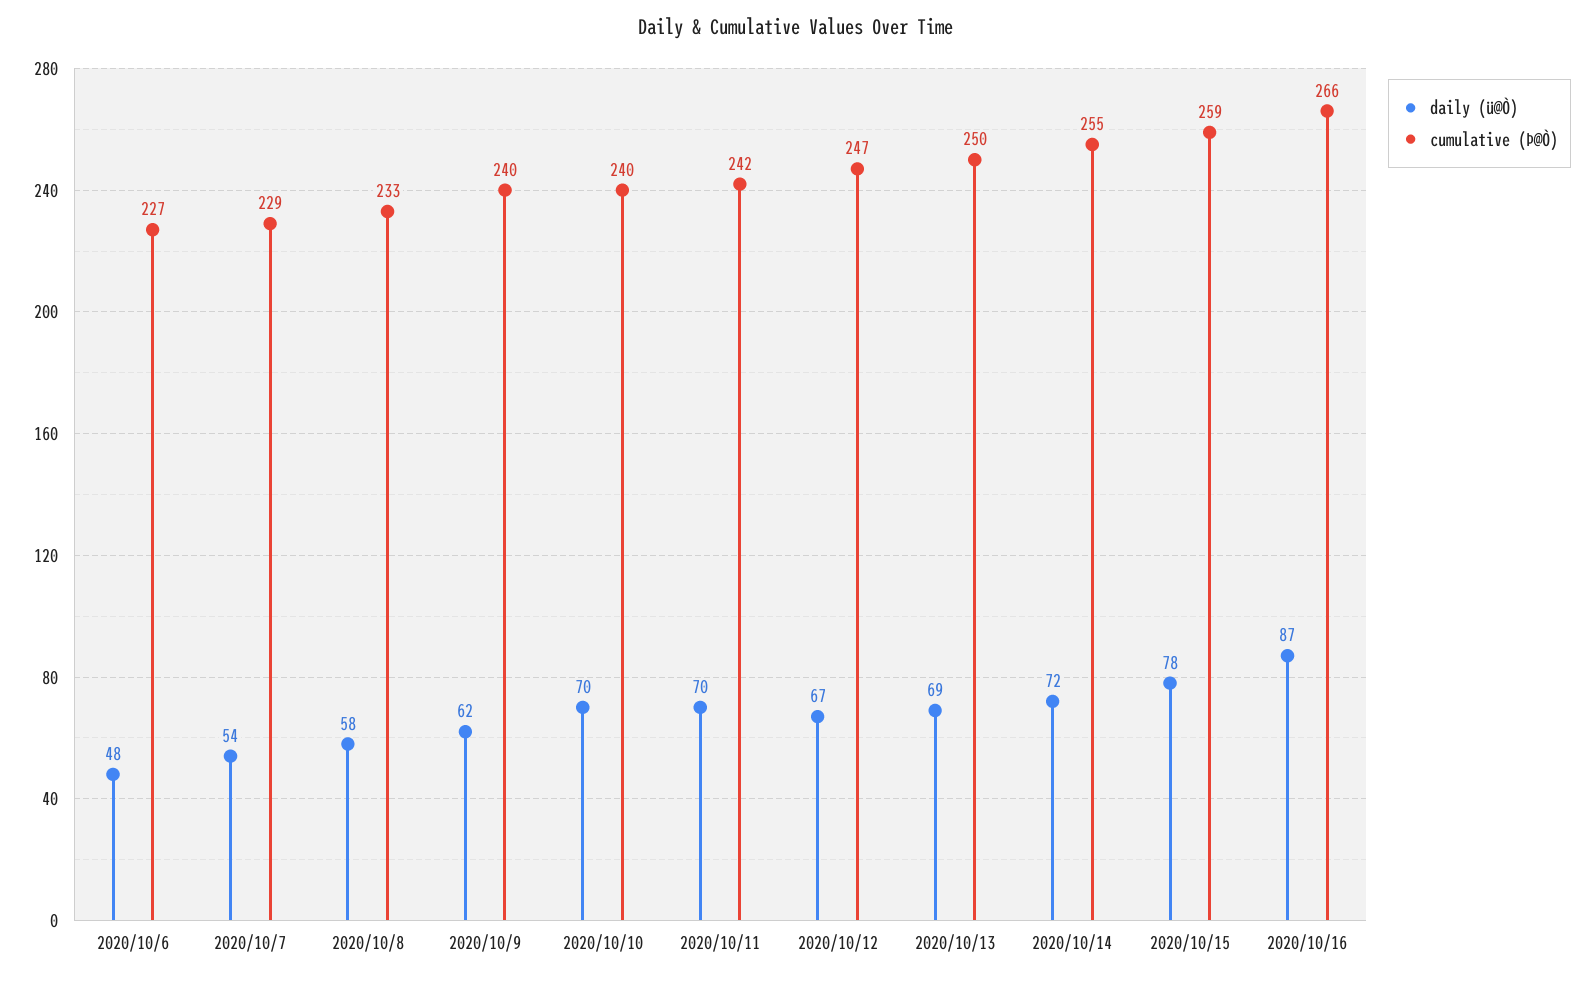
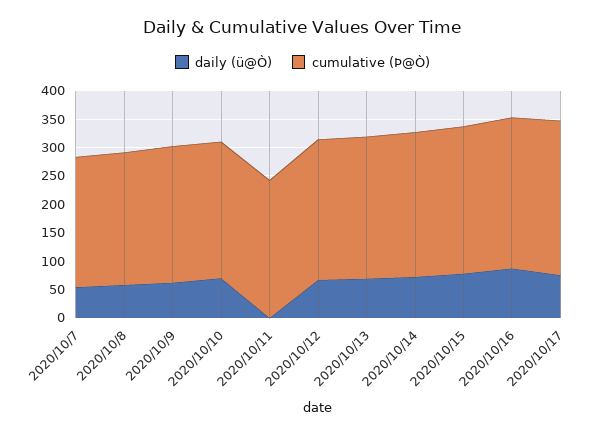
daily (ü@Ò), 2020/10/6: 48 -> none
cumulative (Þ@Ò), 2020/10/6: 227 -> none
daily (ü@Ò), 2020/10/11: 70 -> 0
daily (ü@Ò), 2020/10/17: none -> 75
cumulative (Þ@Ò), 2020/10/17: none -> 275

